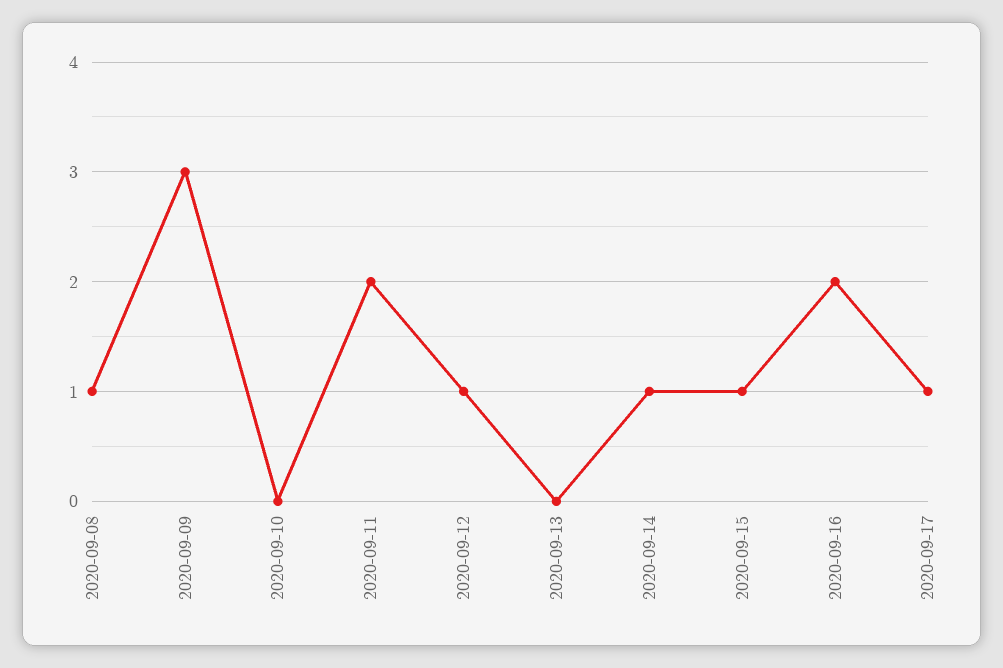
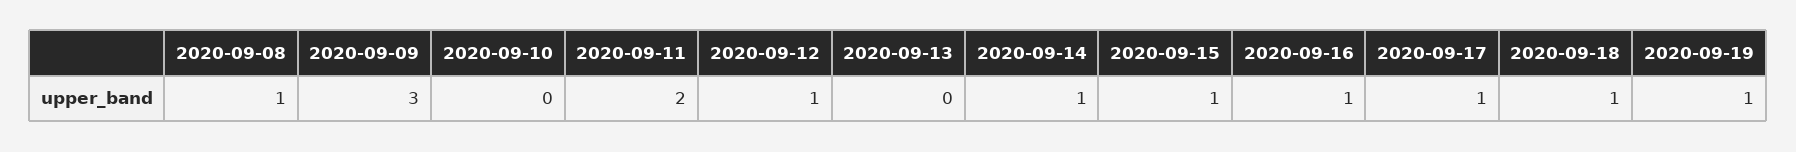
2020-09-16: 2 -> 1
2020-09-18: none -> 1
2020-09-19: none -> 1

